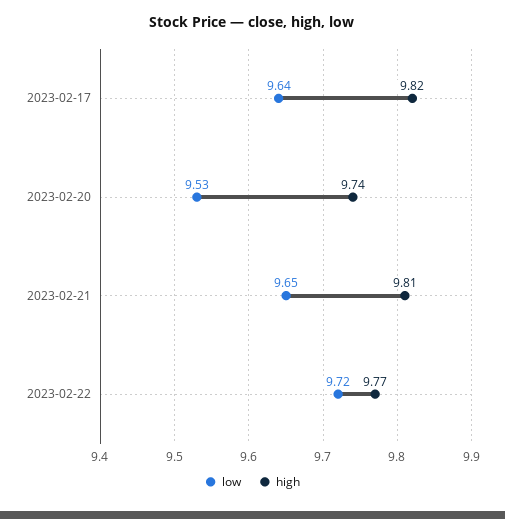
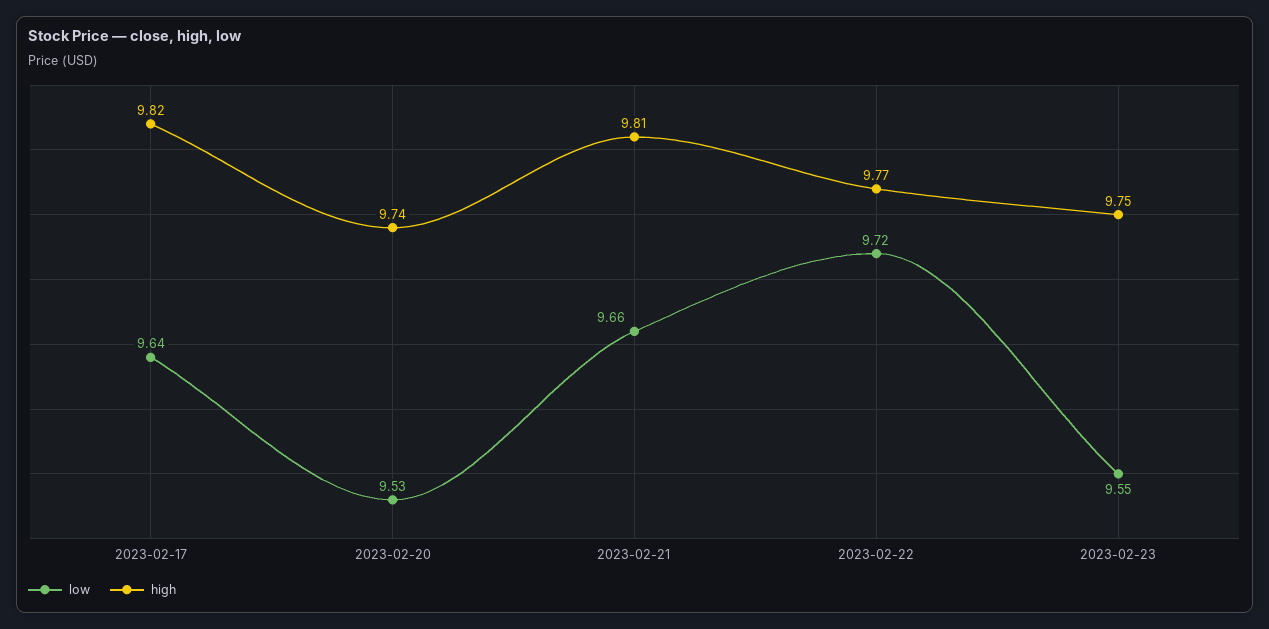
low, 2023-02-21: 9.65 -> 9.66
low, 2023-02-23: none -> 9.55
high, 2023-02-23: none -> 9.75

